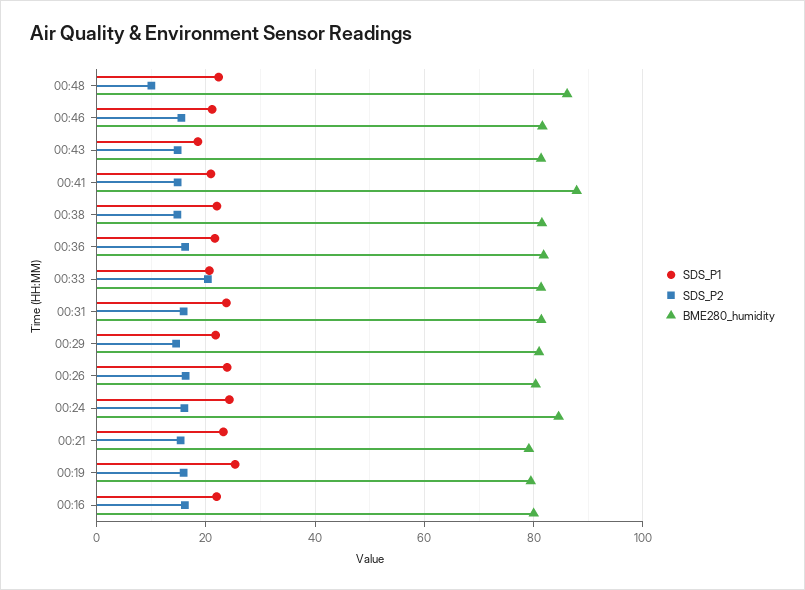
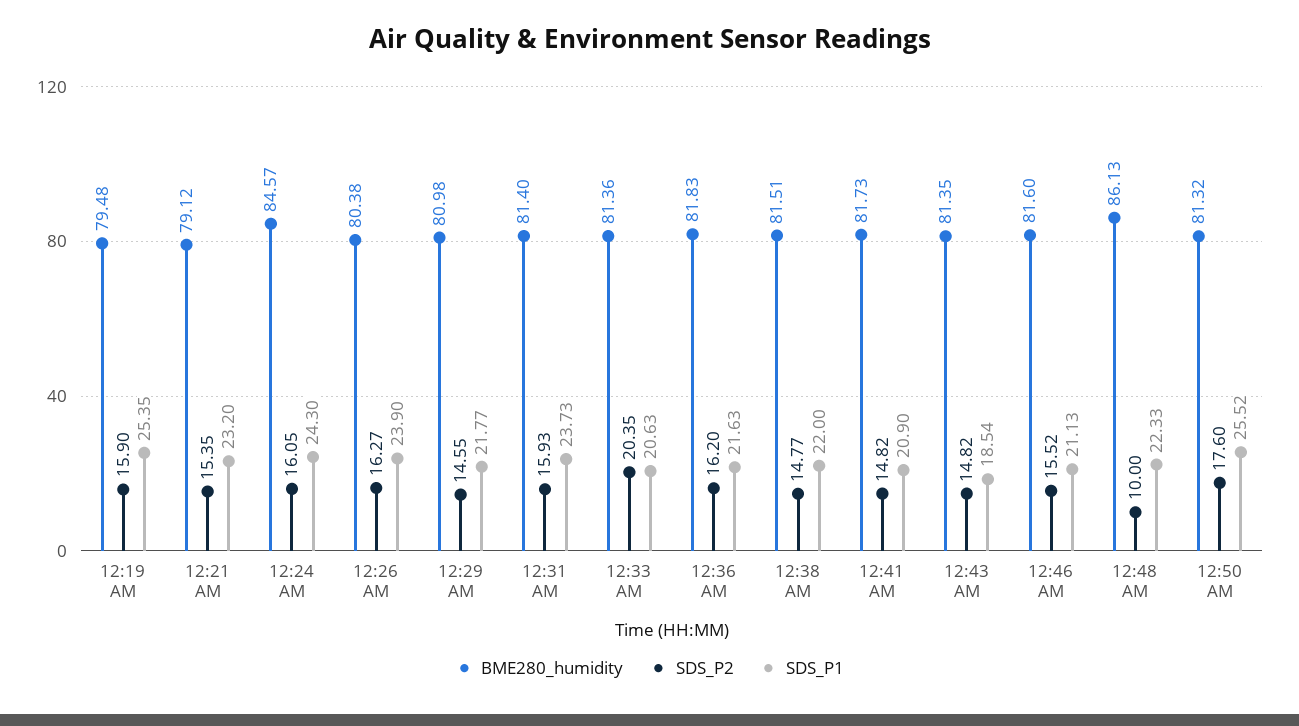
BME280_humidity, 00:41: 88 -> 81.73
SDS_P1, 00:16: 22 -> none
SDS_P2, 00:16: 16 -> none
BME280_humidity, 00:16: 80 -> none
BME280_humidity, 12:50 AM: none -> 81.32
SDS_P2, 12:50 AM: none -> 17.6
SDS_P1, 12:50 AM: none -> 25.52

